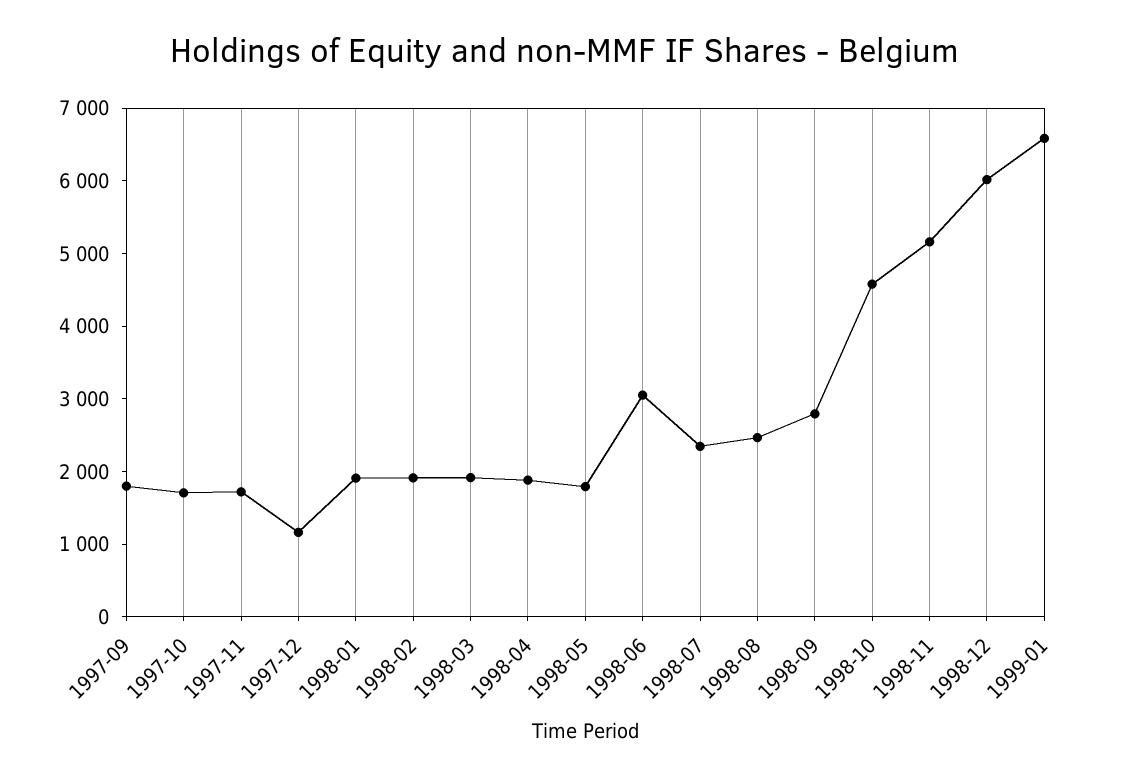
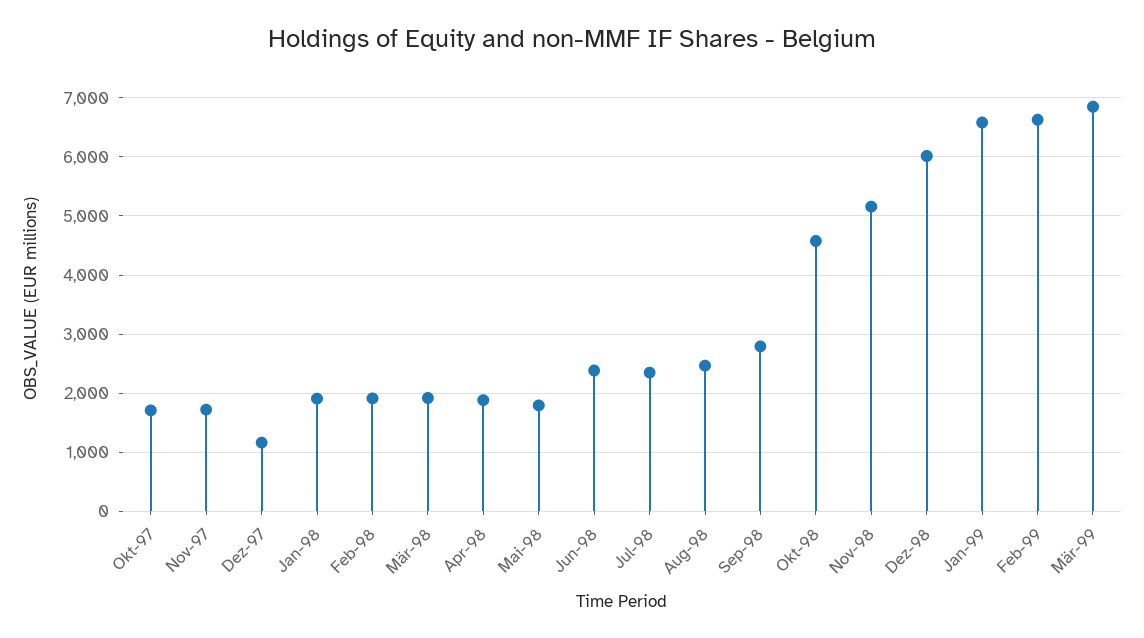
1997-09: 1800 -> none
1998-06: 3000 -> 2400
Feb-99: none -> 6600
Mär-99: none -> 6800

